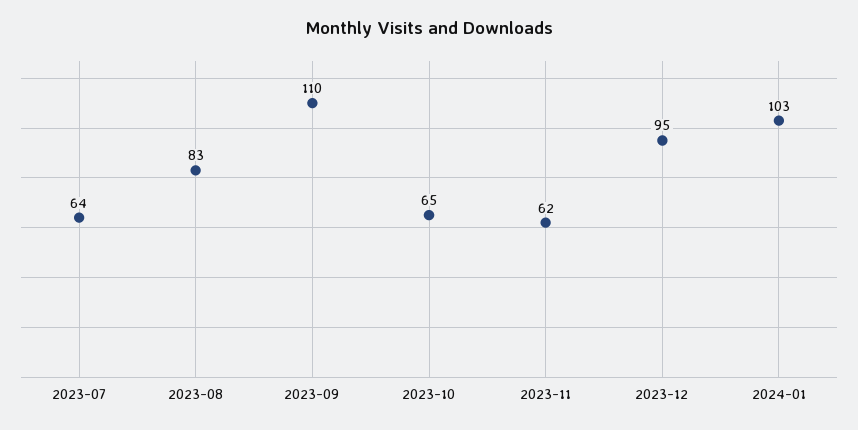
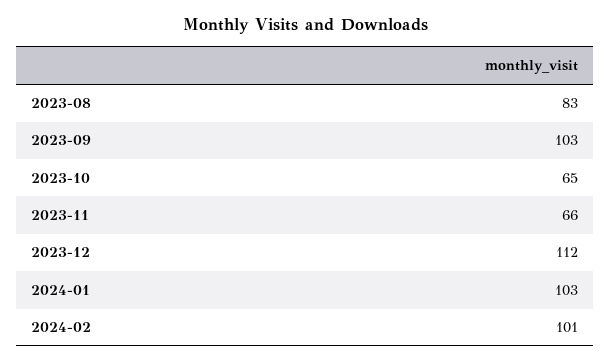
2023-07: 64 -> none
2023-09: 110 -> 103
2023-11: 62 -> 66
2023-12: 95 -> 112
2024-02: none -> 101

